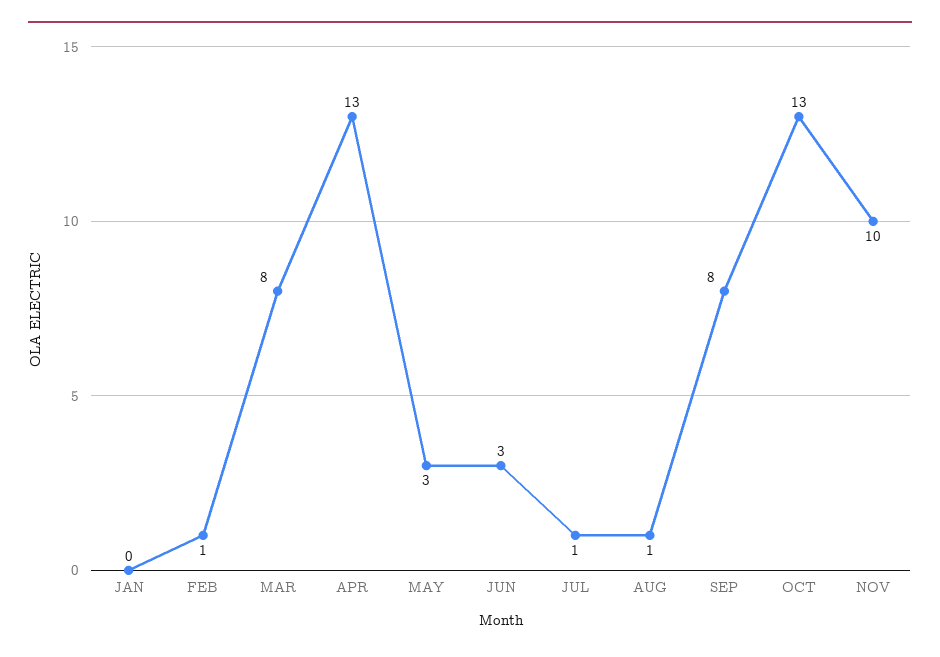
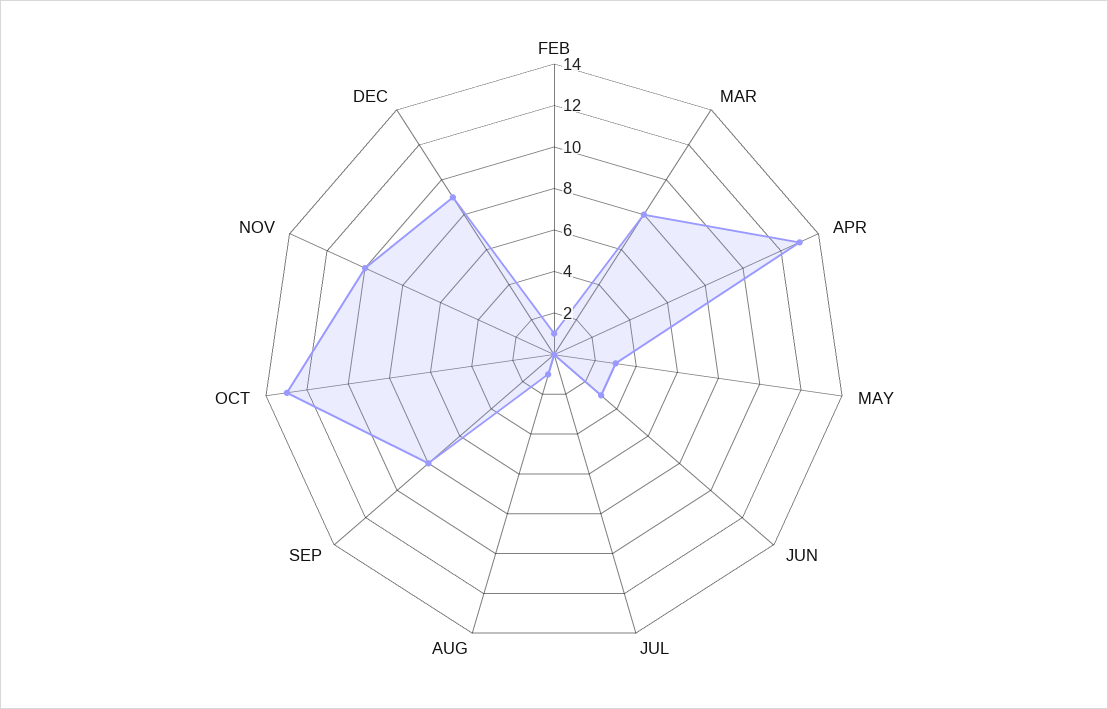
JAN: 0 -> none
JUL: 1 -> 0
DEC: none -> 9

